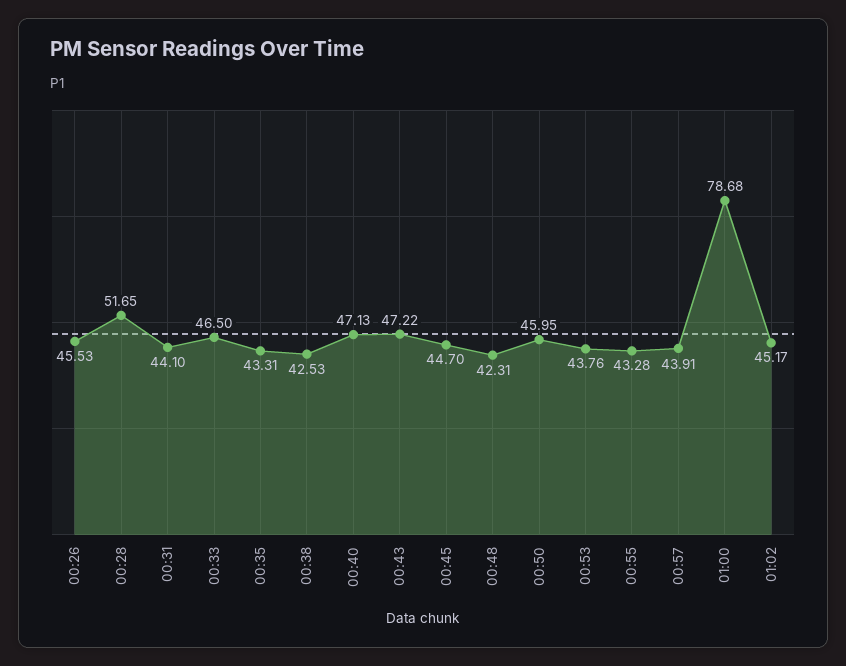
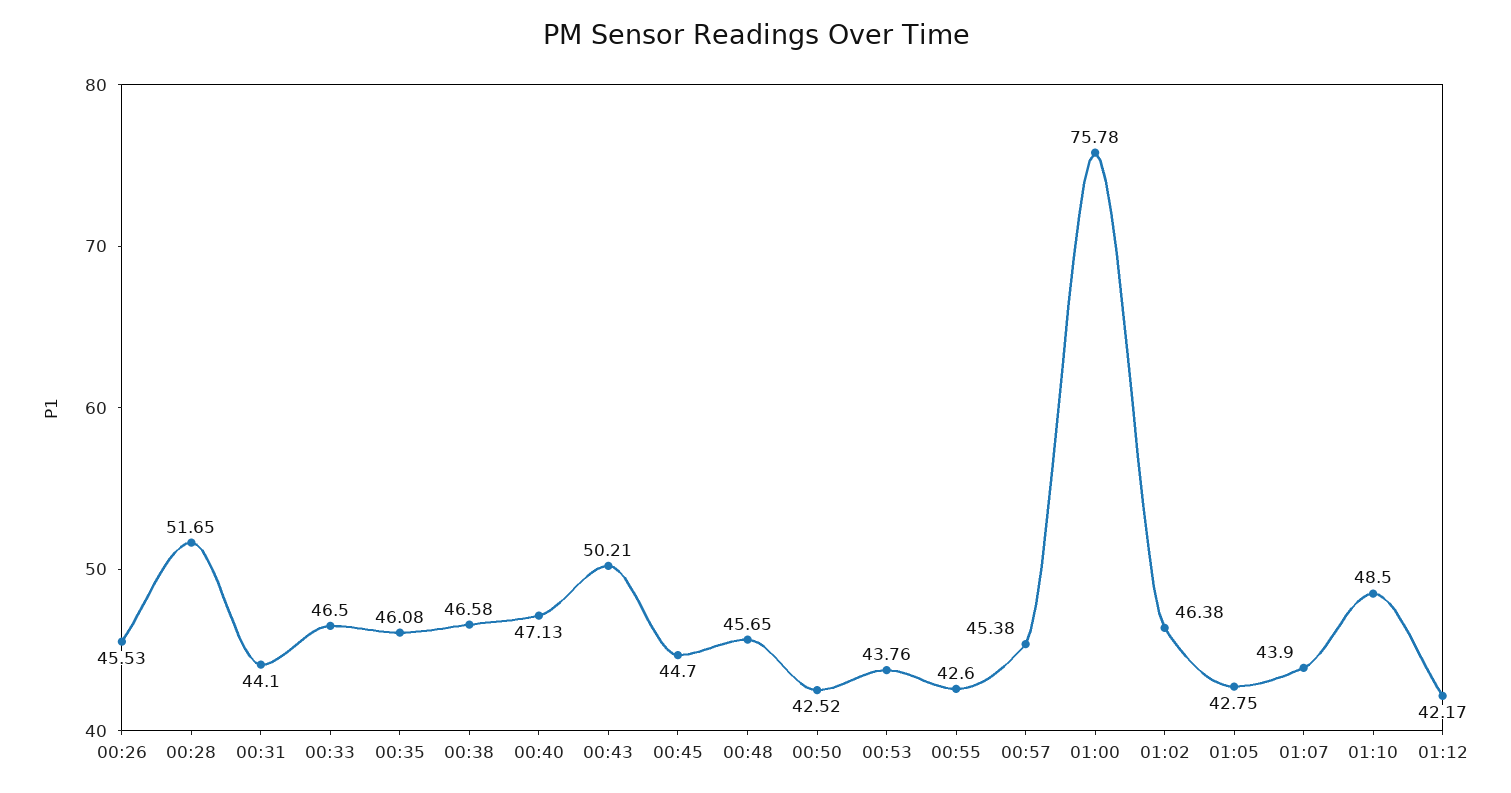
00:35: 43.31 -> 46.08
00:38: 42.53 -> 46.58
00:43: 47.22 -> 50.21
00:48: 42.31 -> 45.65
00:50: 45.95 -> 42.52
00:55: 43.28 -> 42.6
00:57: 43.91 -> 45.38
01:00: 78.68 -> 75.78
01:02: 45.17 -> 46.38
01:05: none -> 42.75
01:07: none -> 43.9
01:10: none -> 48.5
01:12: none -> 42.17

